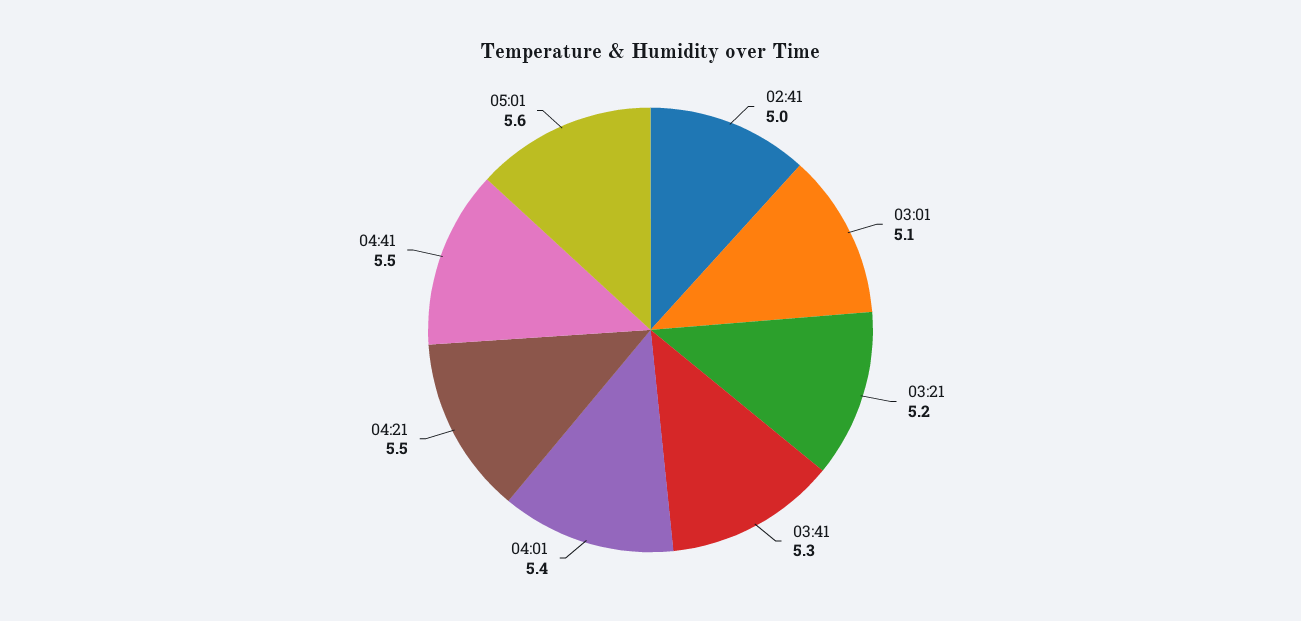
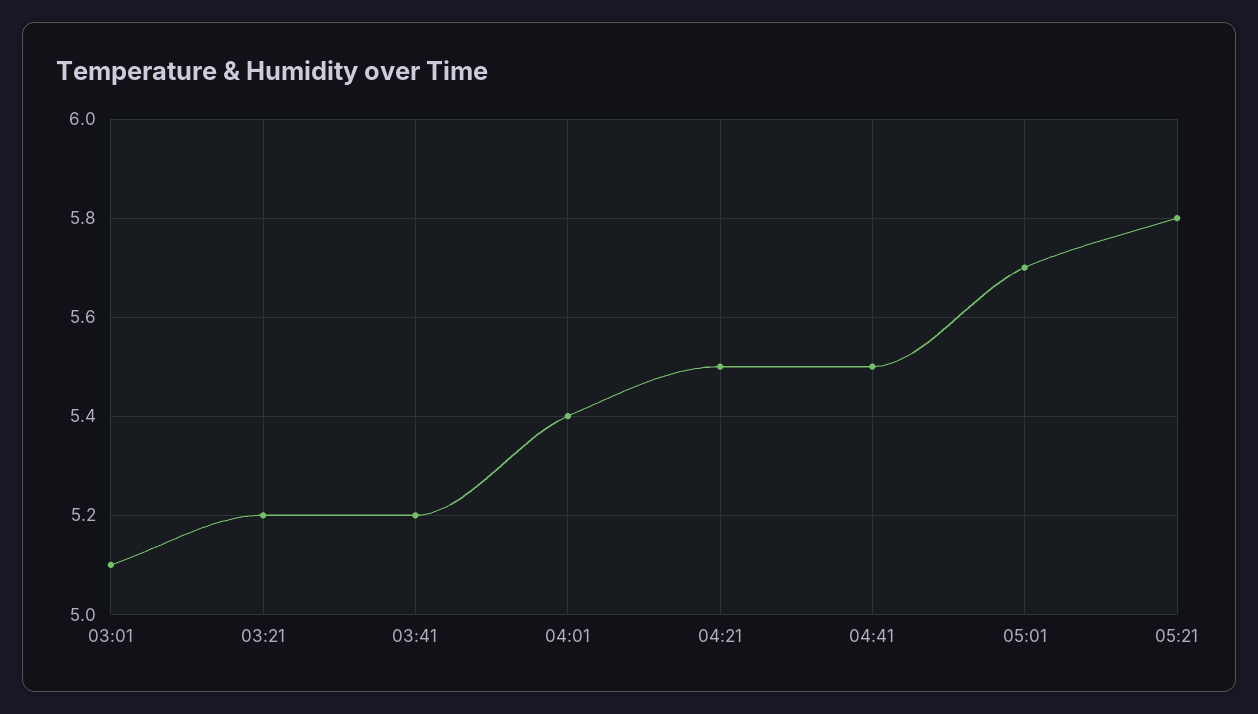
02:41: 5 -> none
03:41: 5.3 -> 5.2
05:01: 5.6 -> 5.7
05:21: none -> 5.8

